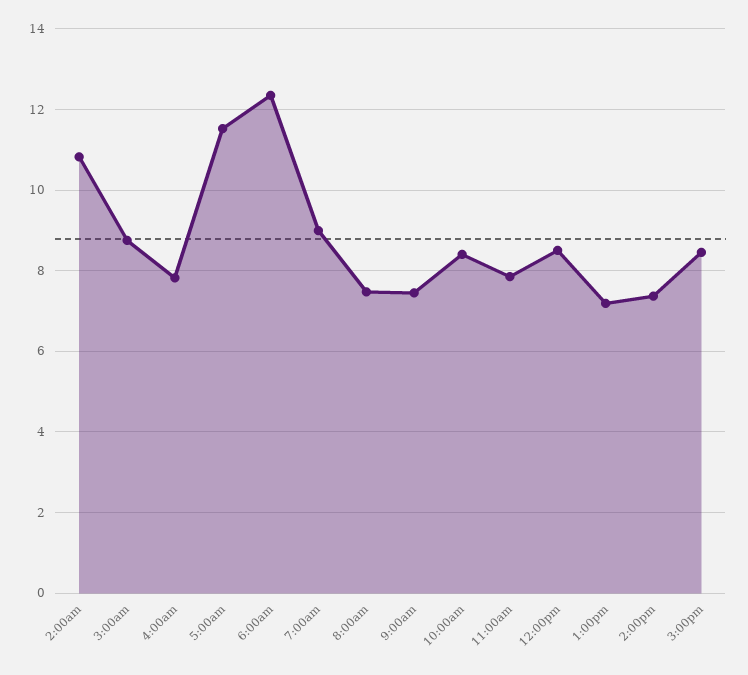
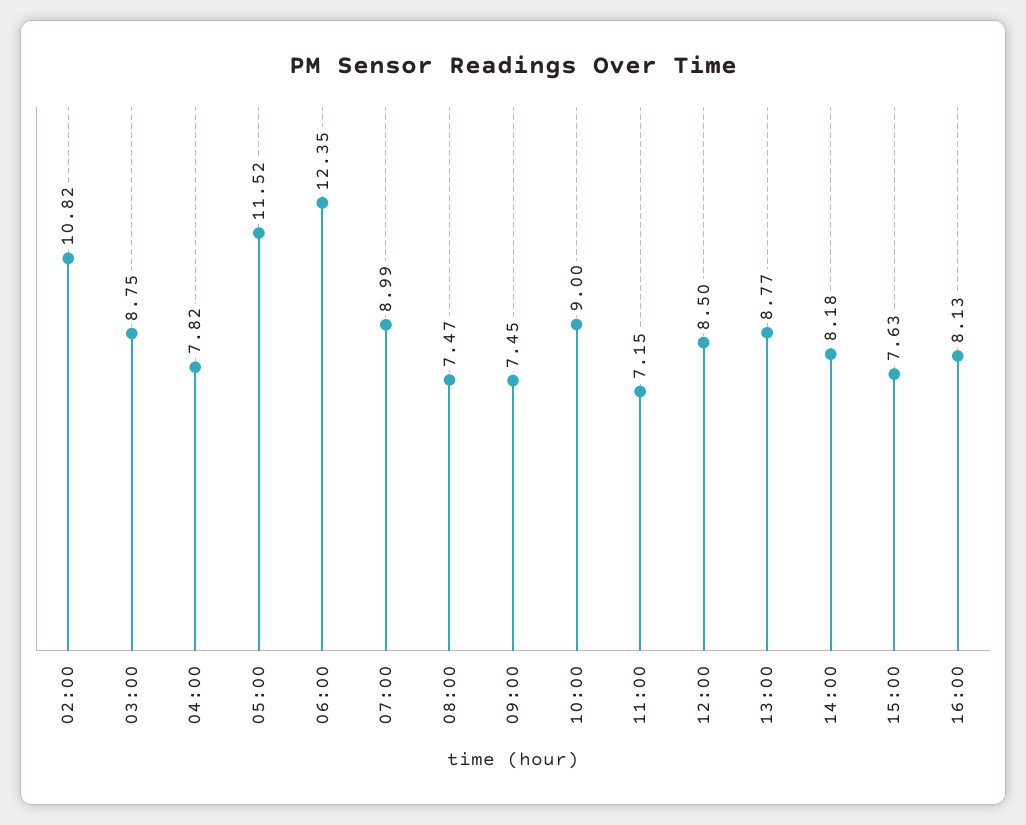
10:00am: 8.4 -> 9
11:00am: 7.8 -> 7.15
1:00pm: 7.2 -> 8.77
2:00pm: 7.4 -> 8.18
3:00pm: 8.4 -> 7.63
16:00: none -> 8.13

